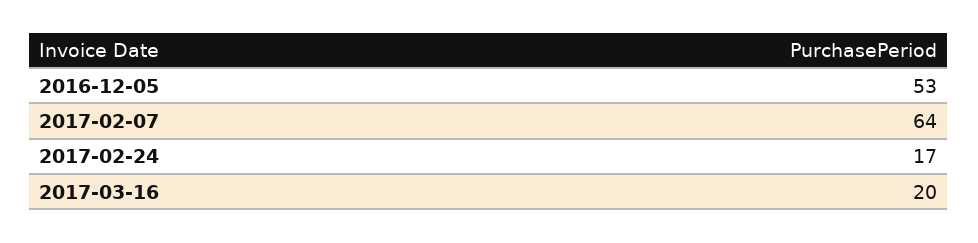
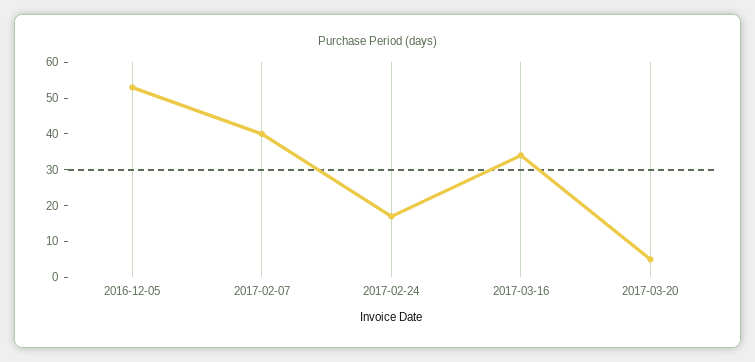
2017-02-07: 64 -> 40
2017-03-16: 20 -> 35
2017-03-20: none -> 5

